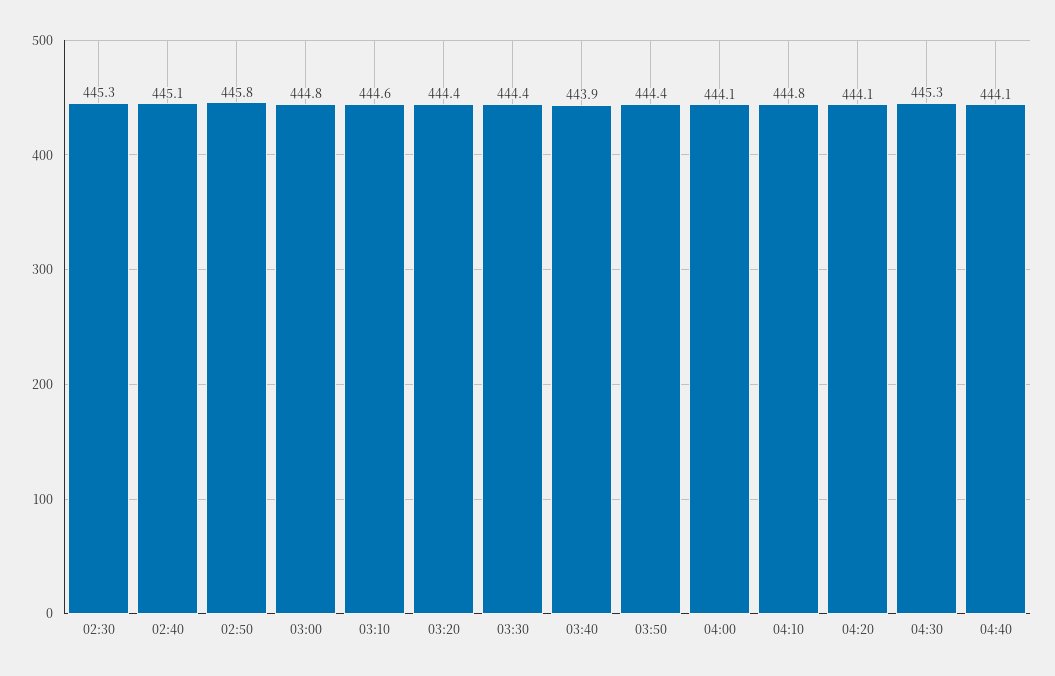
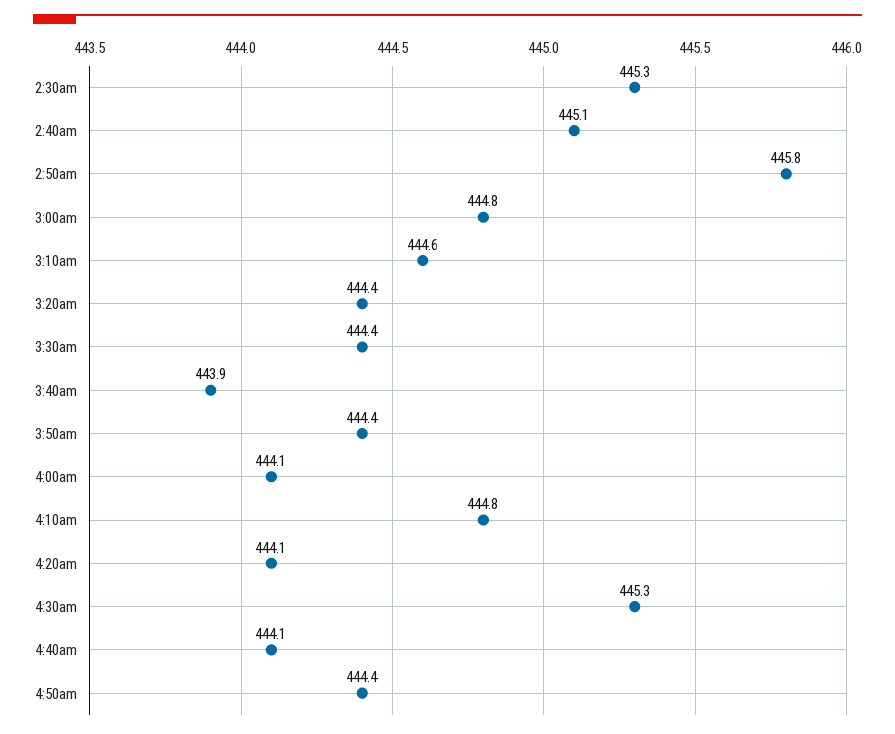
4:50am: none -> 444.4

